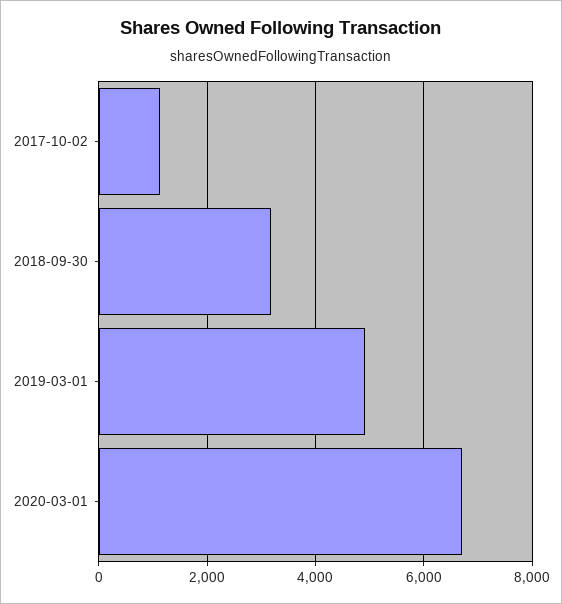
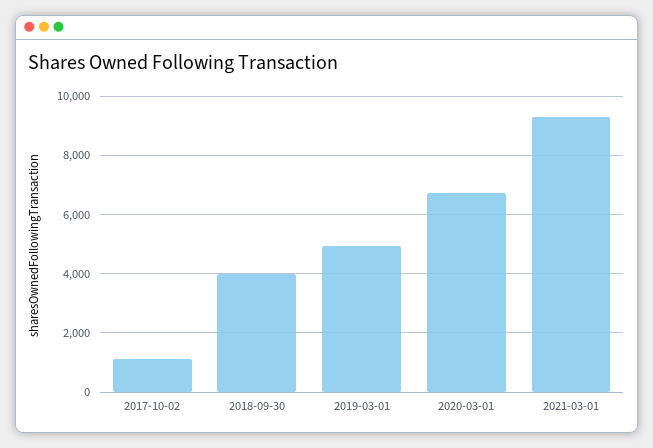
2018-09-30: 3200 -> 4000
2021-03-01: none -> 9250

